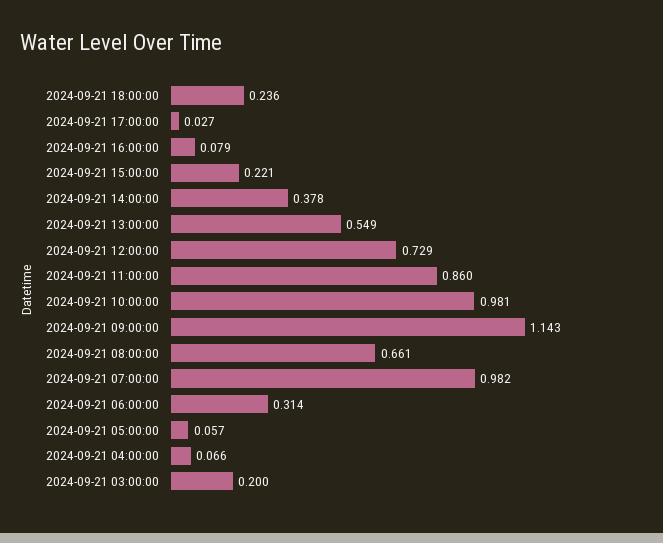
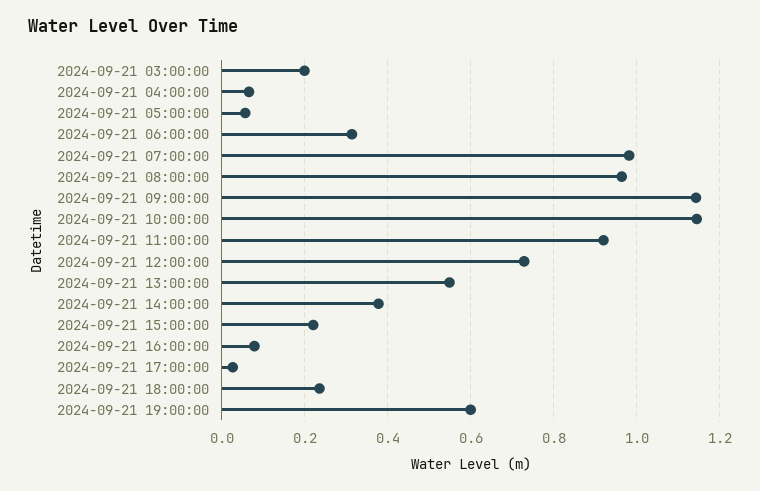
2024-09-21 11:00:00: 0.86 -> 0.92
2024-09-21 10:00:00: 0.981 -> 1.14
2024-09-21 08:00:00: 0.661 -> 0.96
2024-09-21 19:00:00: none -> 0.6

